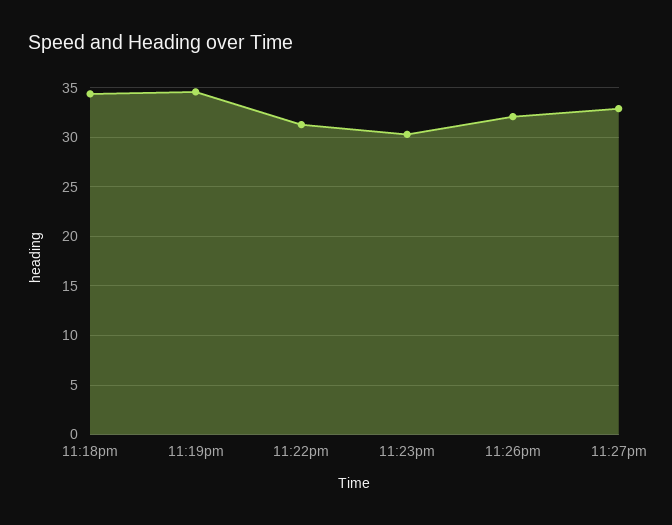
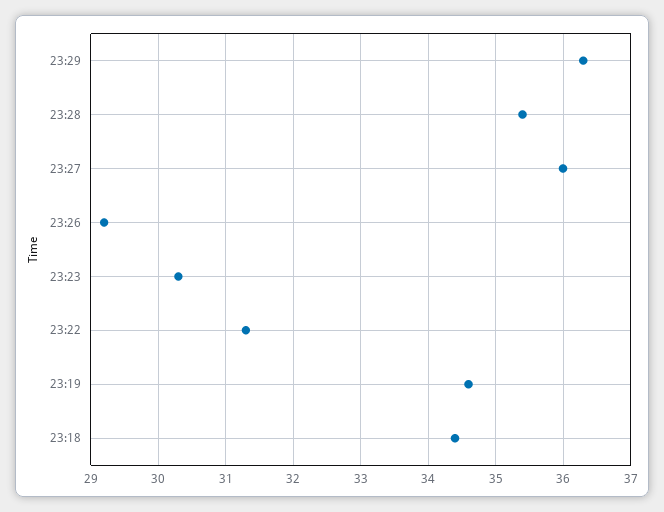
11:26pm: 32 -> 29.2
11:27pm: 33 -> 36
23:29: none -> 36.3
23:28: none -> 35.4

